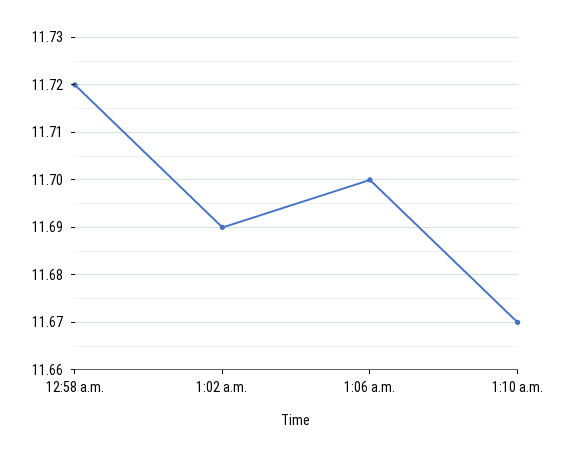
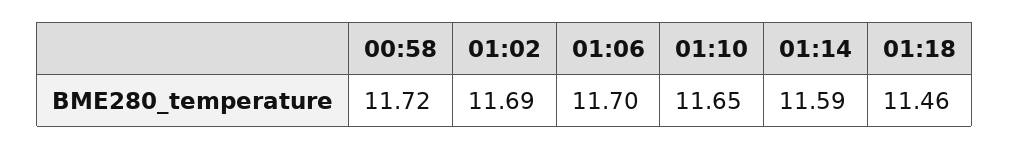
1:10 a.m.: 11.67 -> 11.65
01:14: none -> 11.59
01:18: none -> 11.46

